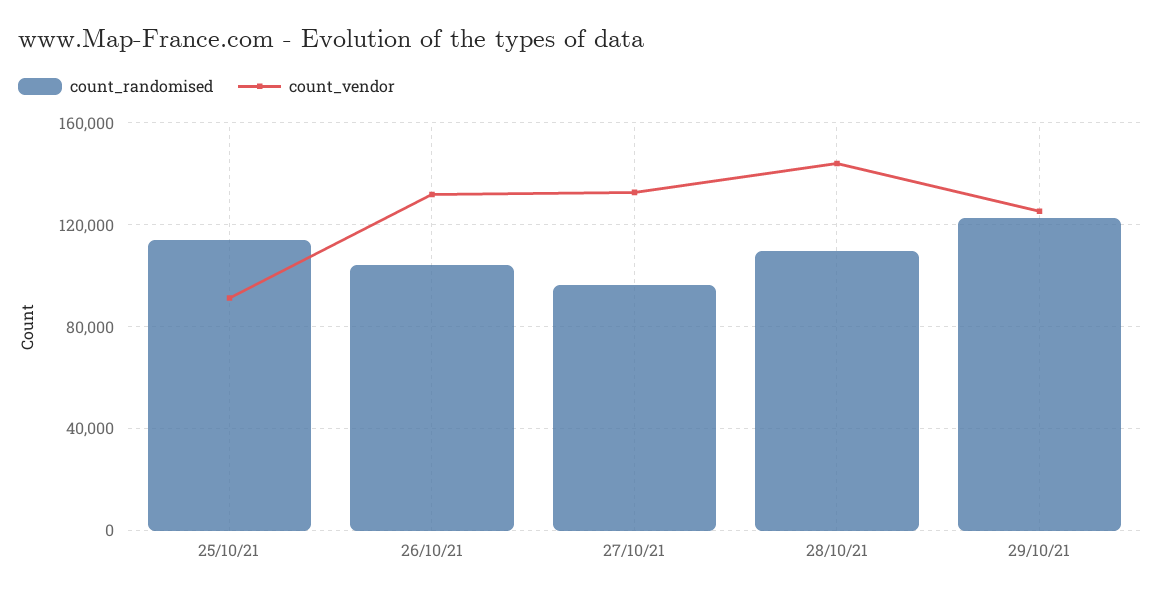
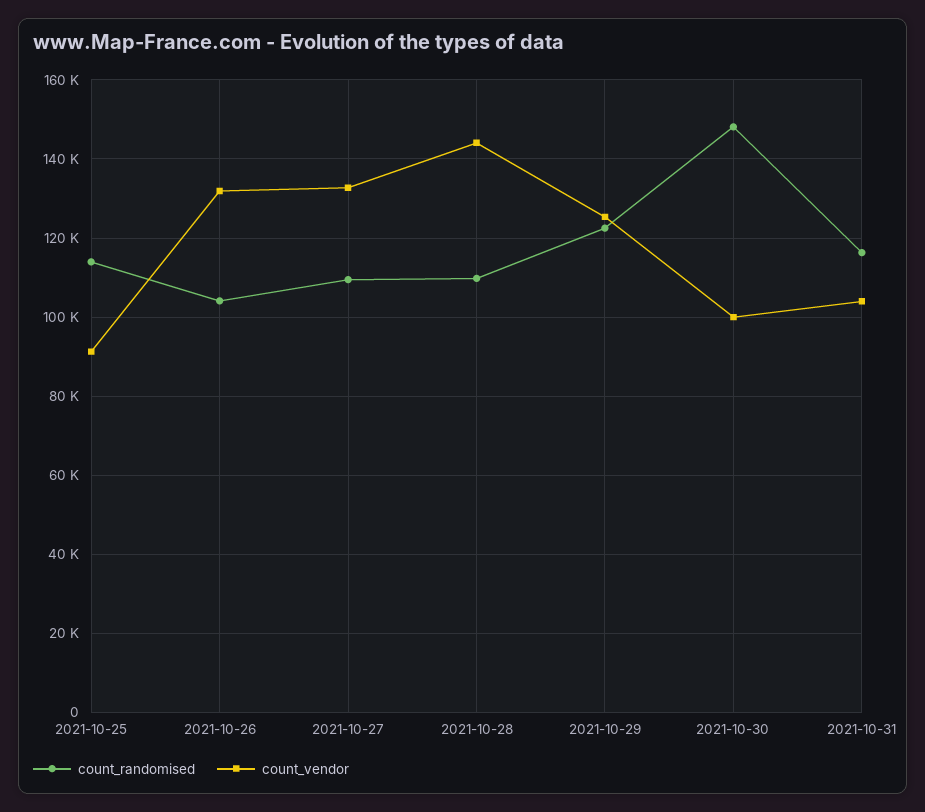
count_randomised, 27/10/21: 95000 -> 110000
count_randomised, 2021-10-30: none -> 148000
count_vendor, 2021-10-30: none -> 100000
count_randomised, 2021-10-31: none -> 116000
count_vendor, 2021-10-31: none -> 104000

